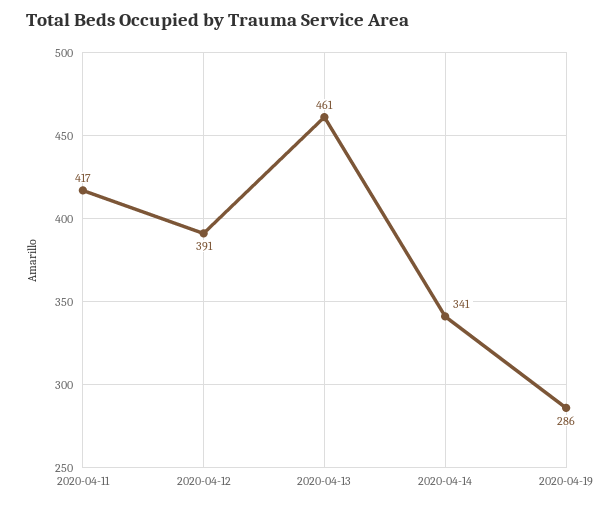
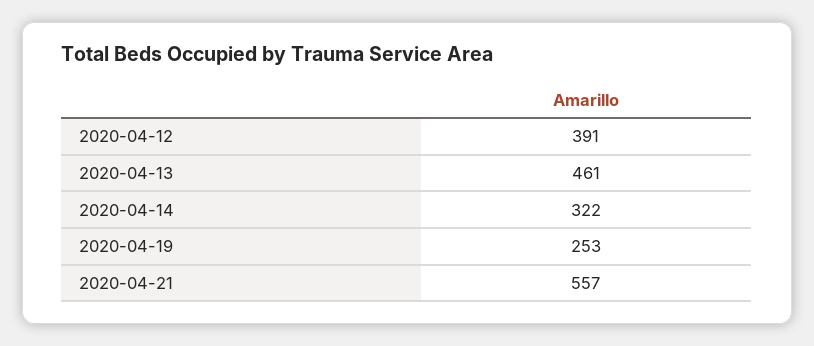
2020-04-11: 417 -> none
2020-04-14: 341 -> 322
2020-04-19: 286 -> 253
2020-04-21: none -> 557

